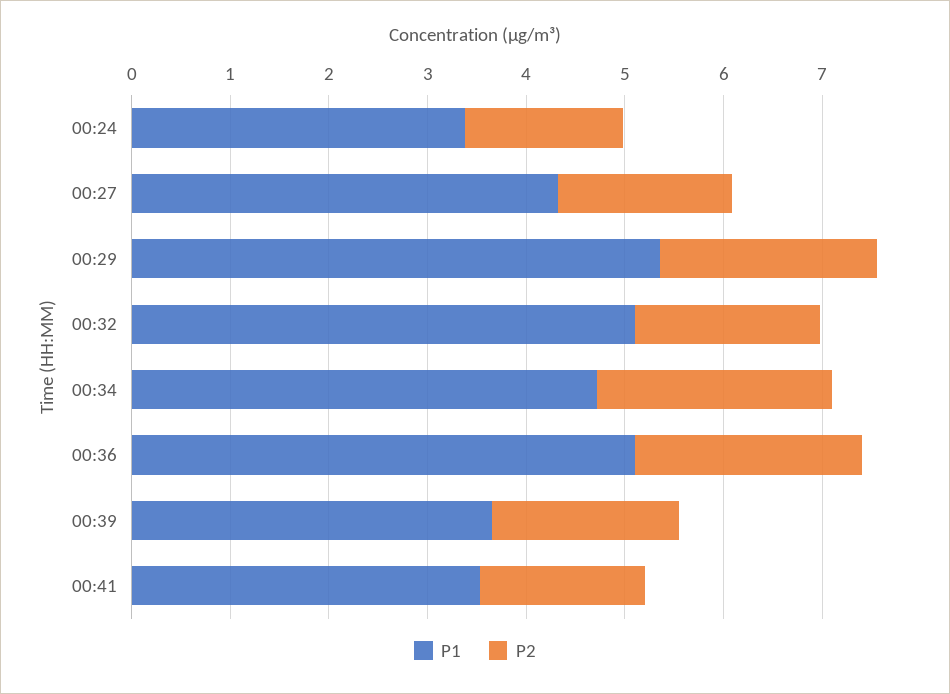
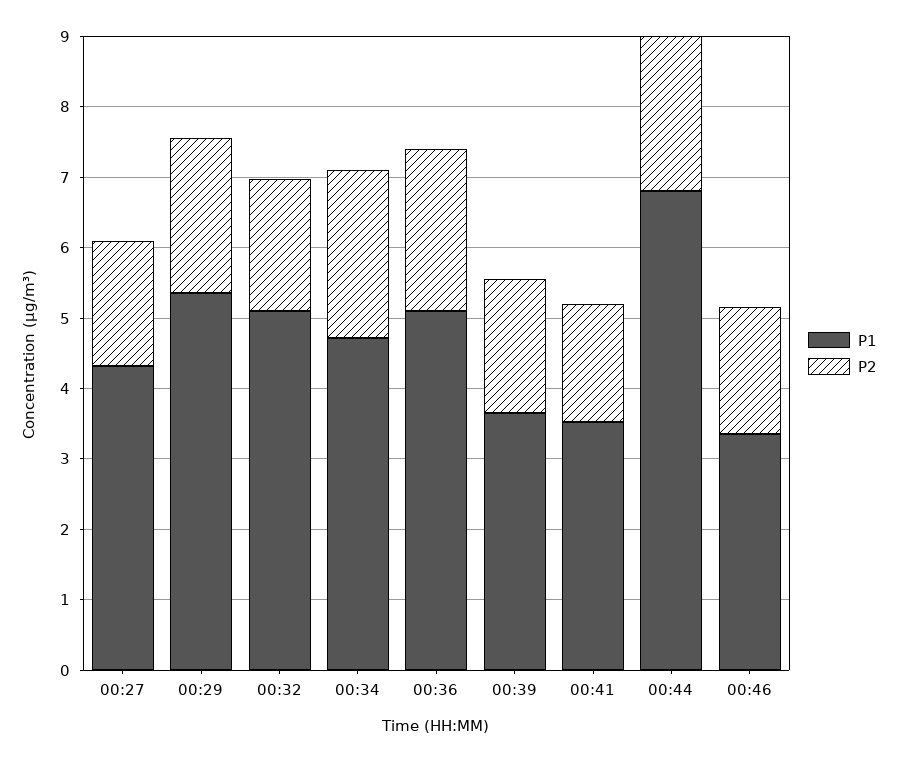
P1, 00:24: 3.4 -> none
P2, 00:24: 1.6 -> none
P1, 00:44: none -> 6.8
P2, 00:44: none -> 2.2
P1, 00:46: none -> 3.4
P2, 00:46: none -> 1.8

